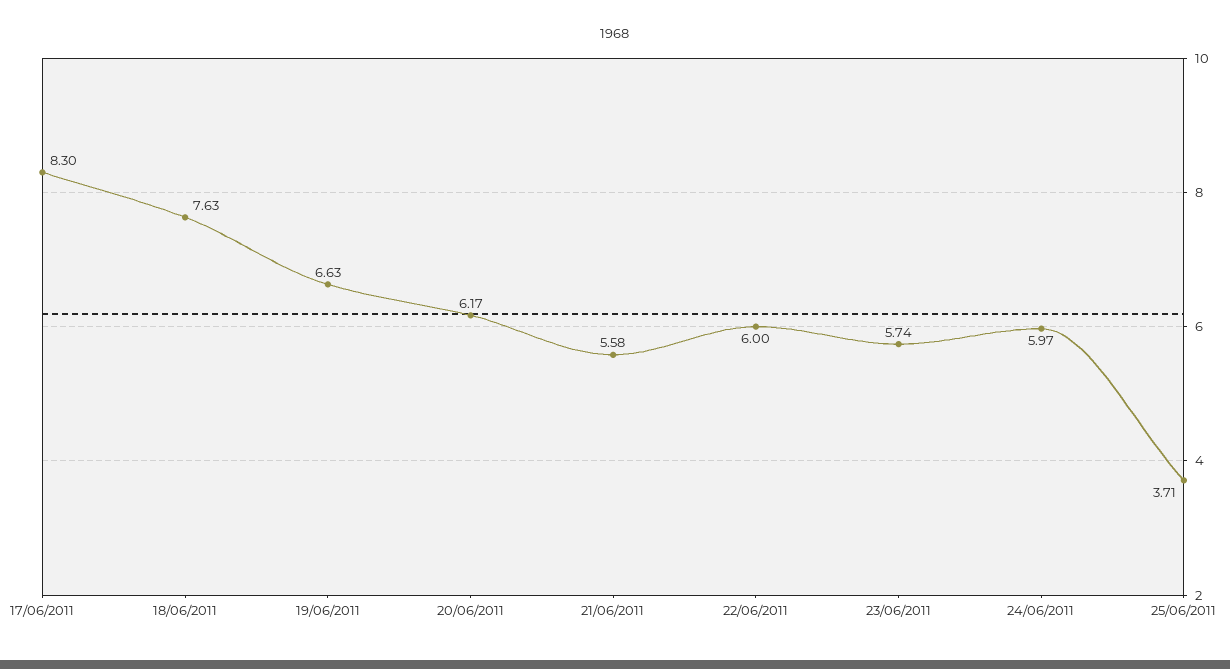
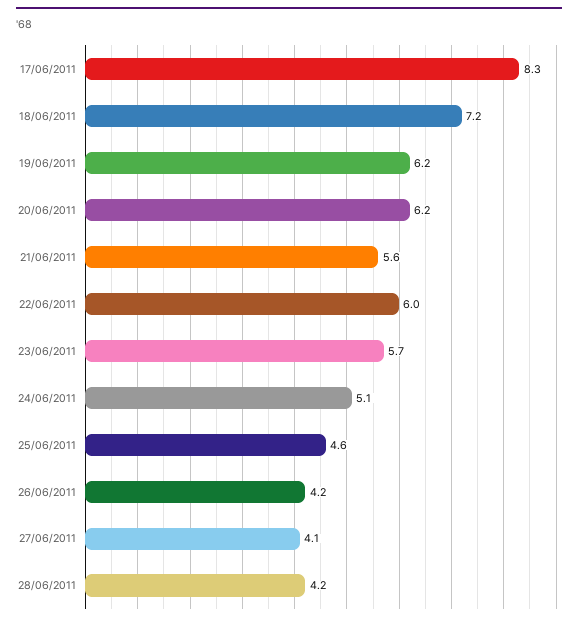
18/06/2011: 7.63 -> 7.2
19/06/2011: 6.63 -> 6.2
24/06/2011: 5.97 -> 5.1
25/06/2011: 3.71 -> 4.6
26/06/2011: none -> 4.2
27/06/2011: none -> 4.1
28/06/2011: none -> 4.2

